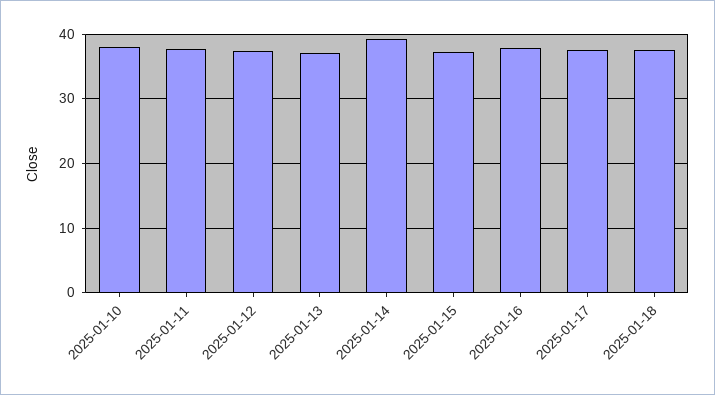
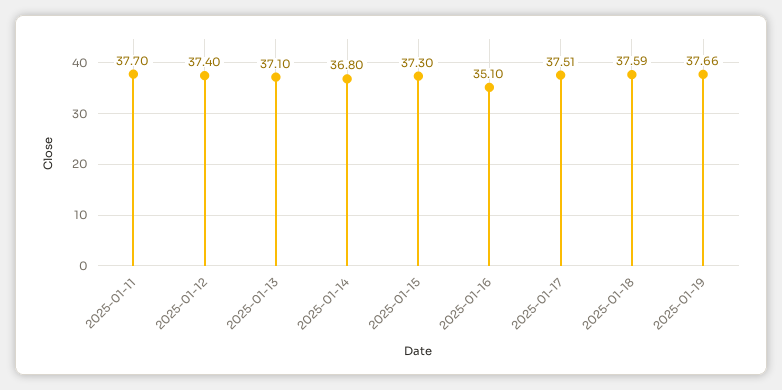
2025-01-10: 38 -> none
2025-01-14: 39 -> 36.8
2025-01-16: 38 -> 35.1
2025-01-19: none -> 37.66

